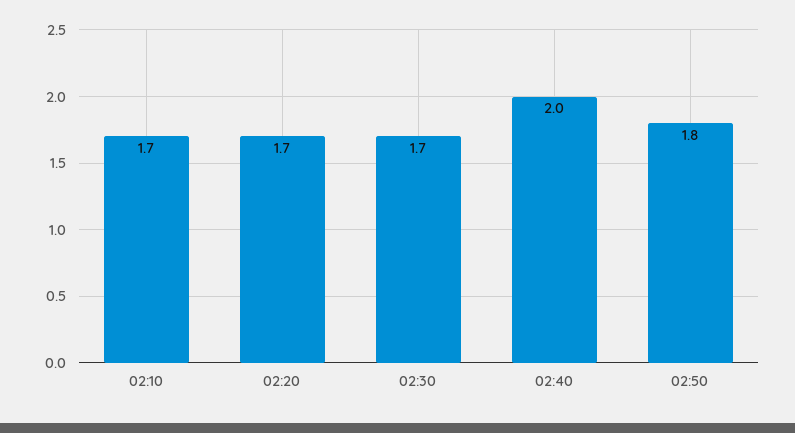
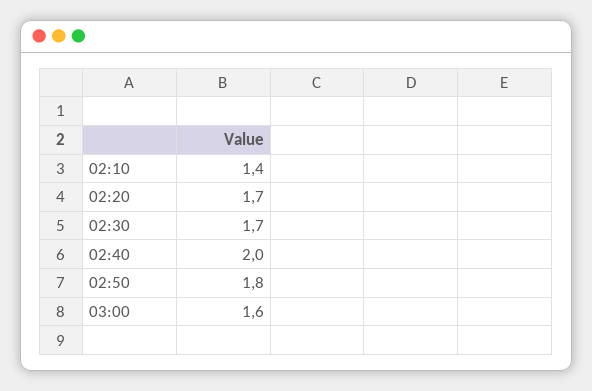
02:10: 1.7 -> 1.4
03:00: none -> 1.6

